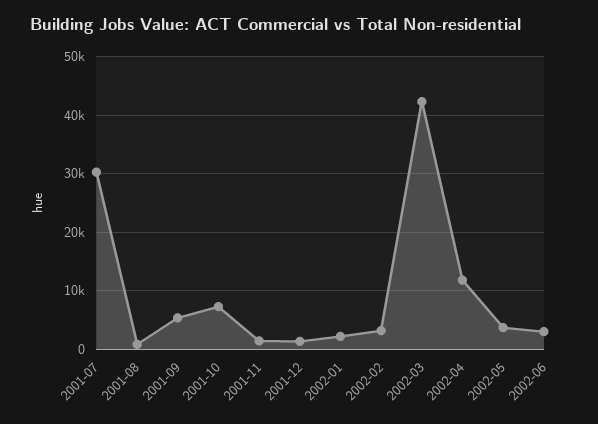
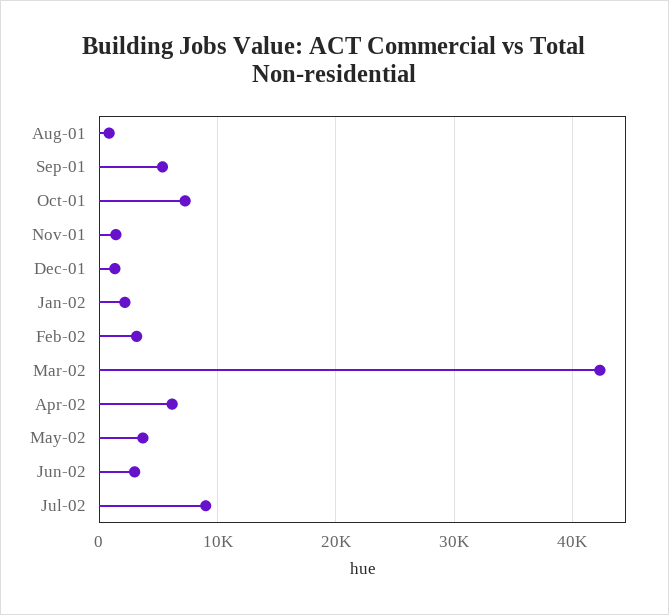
2001-07: 30000 -> none
2002-04: 12000 -> 6000
Jul-02: none -> 9000

